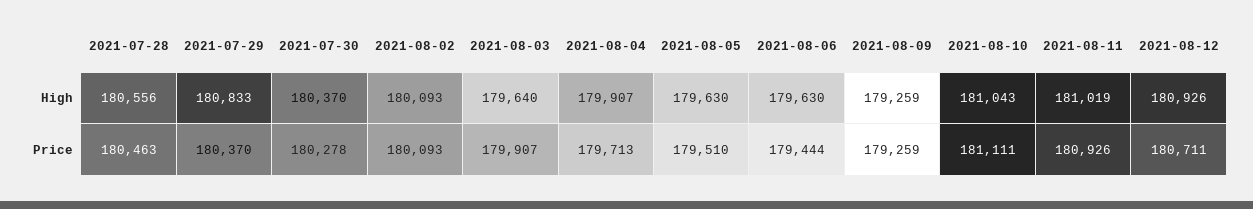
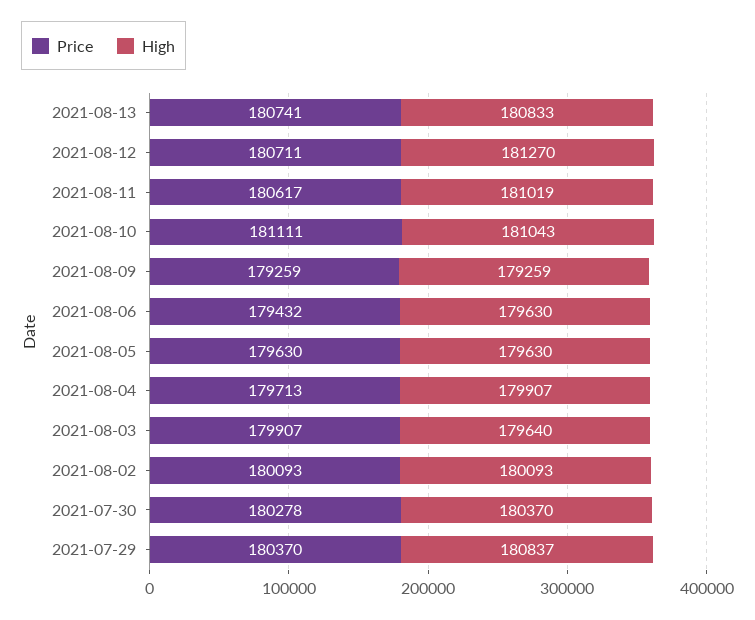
High, 2021-07-28: 180556 -> none
High, 2021-07-29: 180833 -> 180837
High, 2021-08-12: 180926 -> 181270
Price, 2021-07-28: 180463 -> none
Price, 2021-08-05: 179510 -> 179630
Price, 2021-08-06: 179444 -> 179432
Price, 2021-08-11: 180926 -> 180617
Price, 2021-08-13: none -> 180741
High, 2021-08-13: none -> 180833

